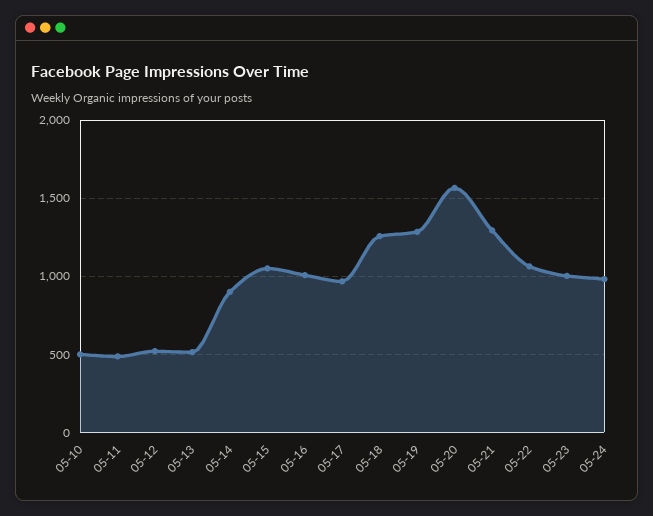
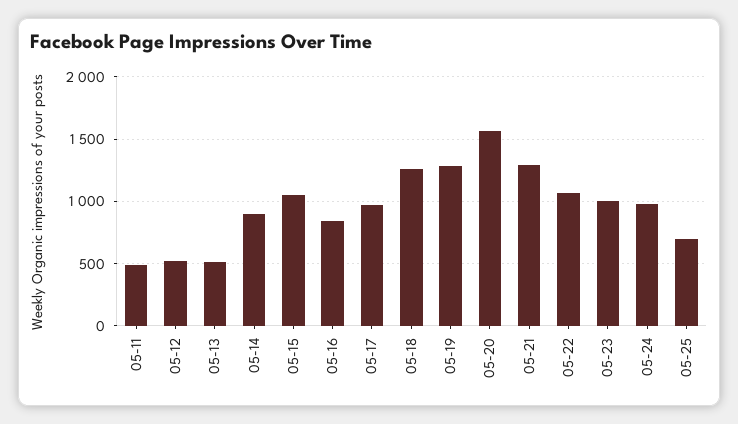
05-10: 500 -> none
05-16: 1000 -> 850
05-25: none -> 700

